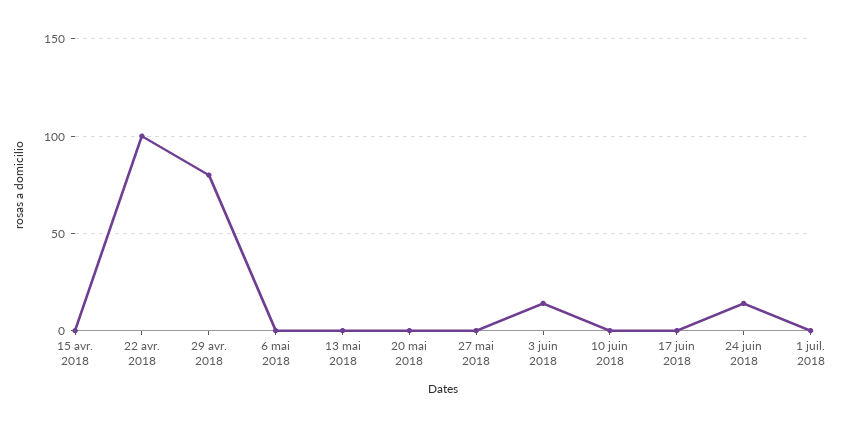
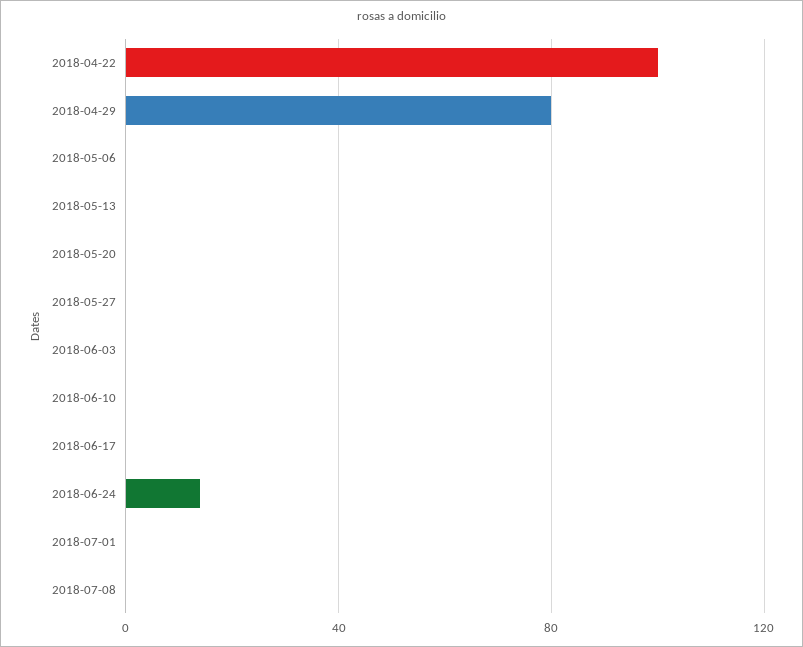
15 avr. 2018: 0 -> none
3 juin 2018: 15 -> 0
2018-07-08: none -> 0

